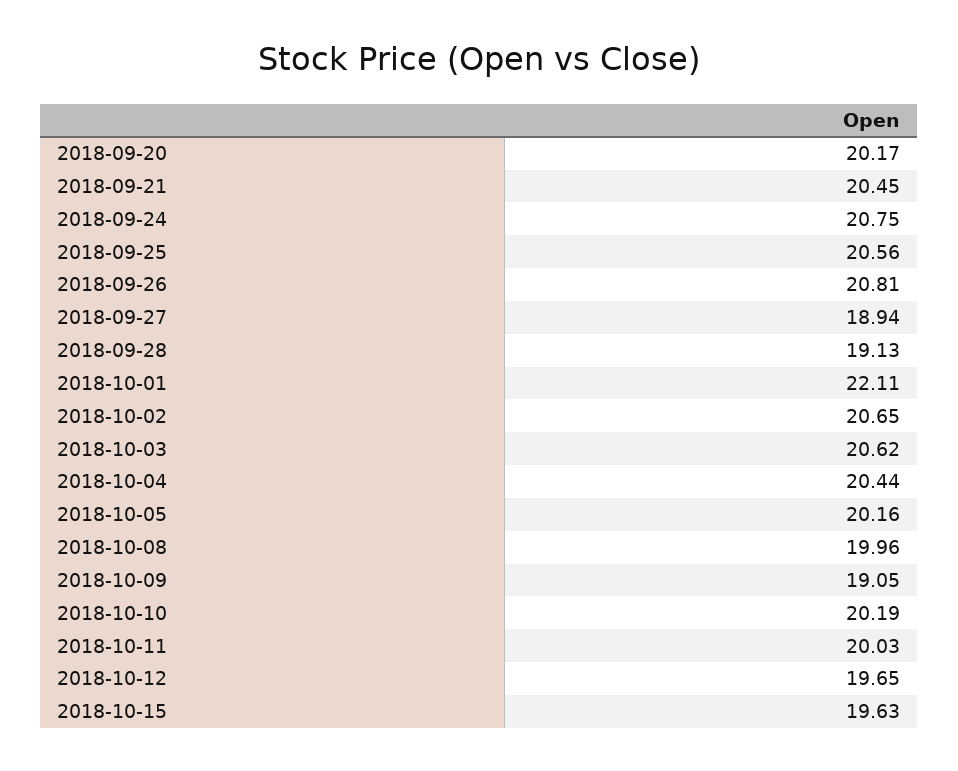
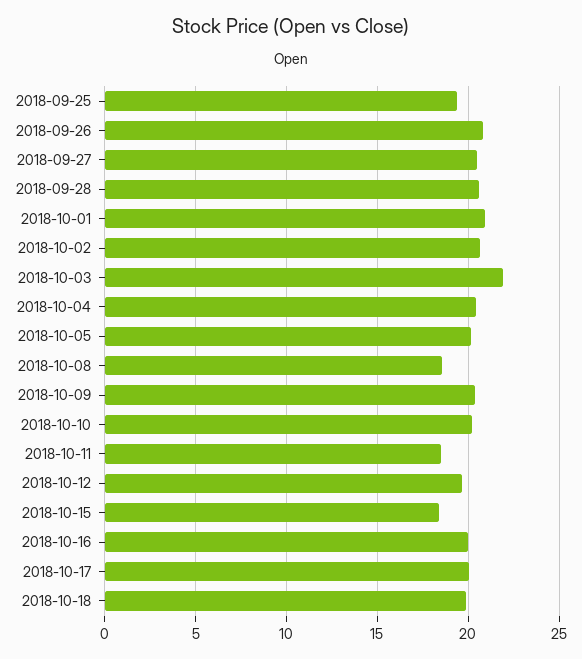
2018-09-20: 20.17 -> none
2018-09-21: 20.45 -> none
2018-09-24: 20.75 -> none
2018-09-25: 20.56 -> 19.5
2018-09-27: 18.94 -> 20.5
2018-09-28: 19.13 -> 20.5
2018-10-01: 22.11 -> 21
2018-10-03: 20.62 -> 22
2018-10-08: 19.96 -> 18.5
2018-10-09: 19.05 -> 20.5
2018-10-11: 20.03 -> 18.5
2018-10-15: 19.63 -> 18.5
2018-10-16: none -> 20
2018-10-17: none -> 20
2018-10-18: none -> 20

